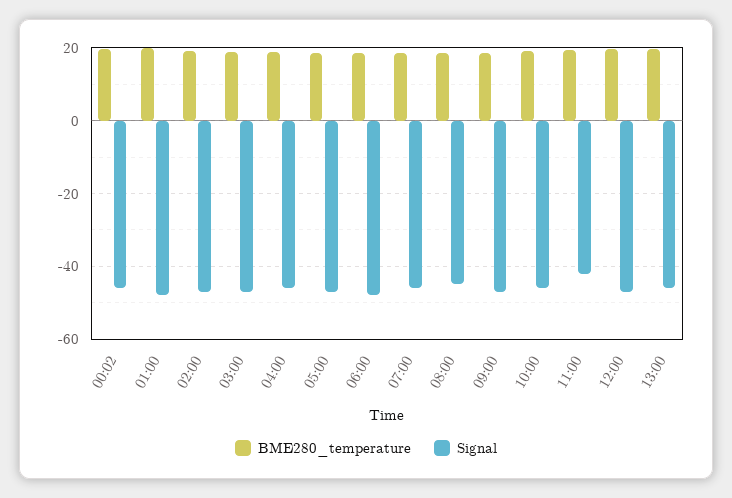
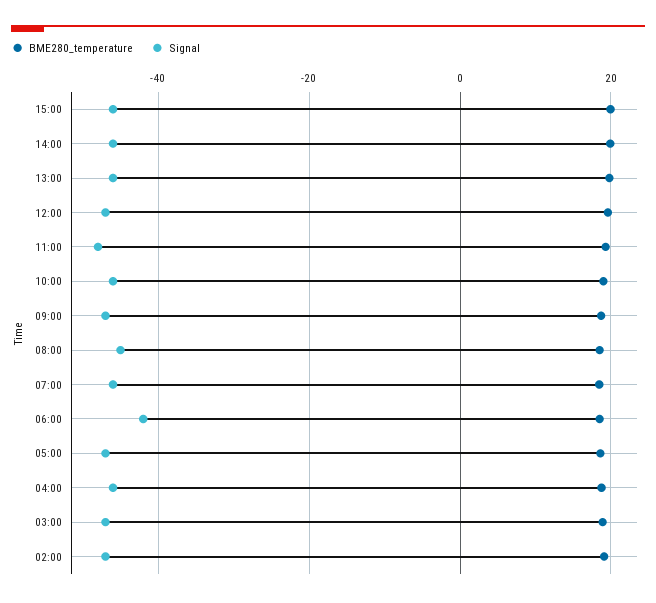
BME280_temperature, 00:02: 20 -> none
Signal, 00:02: -46 -> none
BME280_temperature, 01:00: 20 -> none
Signal, 01:00: -48 -> none
Signal, 06:00: -48 -> -42
Signal, 11:00: -42 -> -48
BME280_temperature, 15:00: none -> 20
Signal, 15:00: none -> -46
BME280_temperature, 14:00: none -> 20
Signal, 14:00: none -> -46

